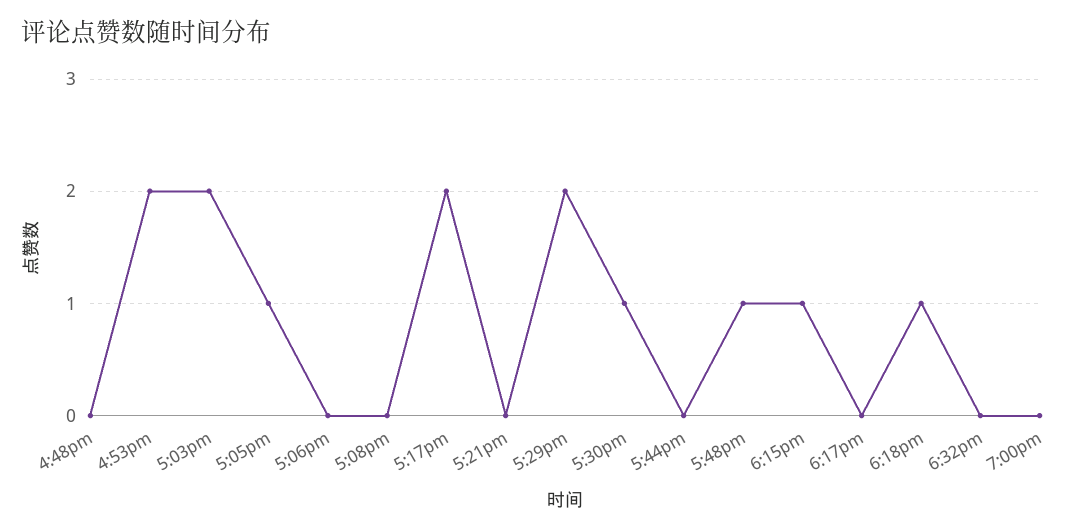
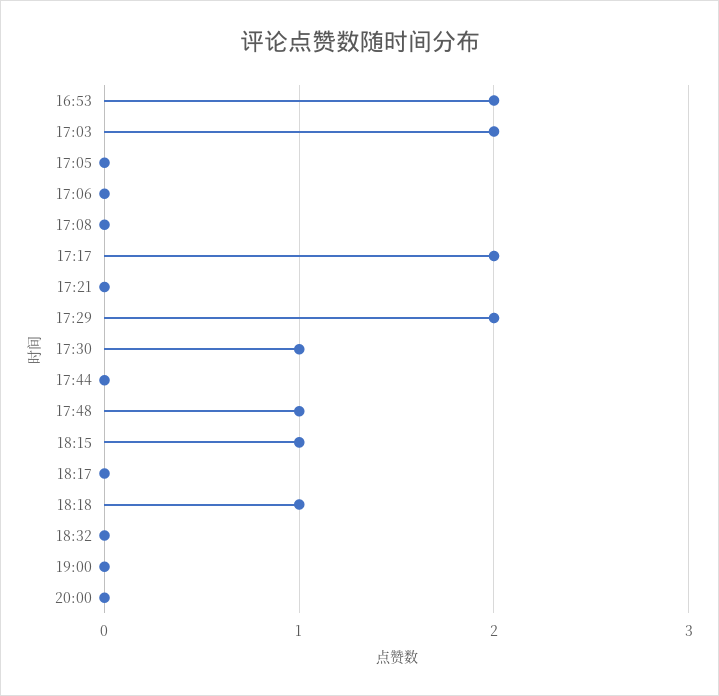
4:48pm: 0 -> none
5:05pm: 1 -> 0
20:00: none -> 0

